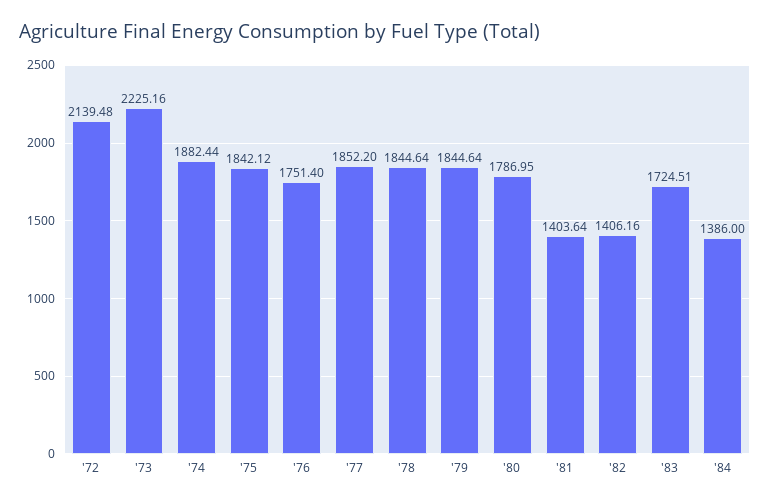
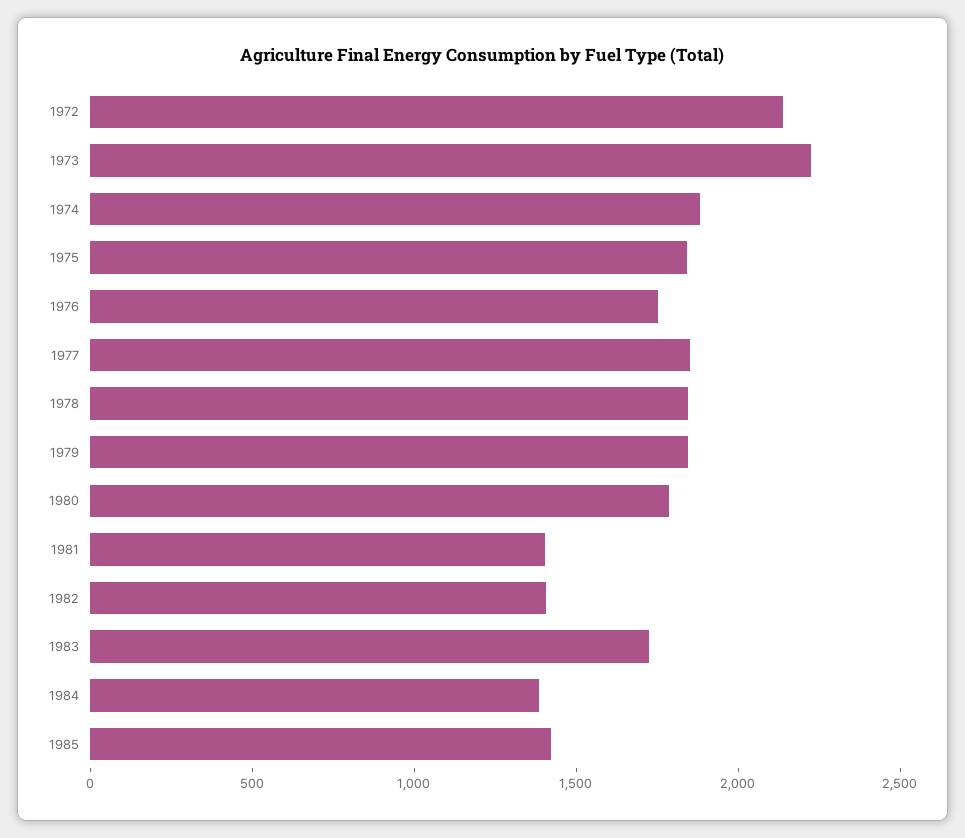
1985: none -> 1400

